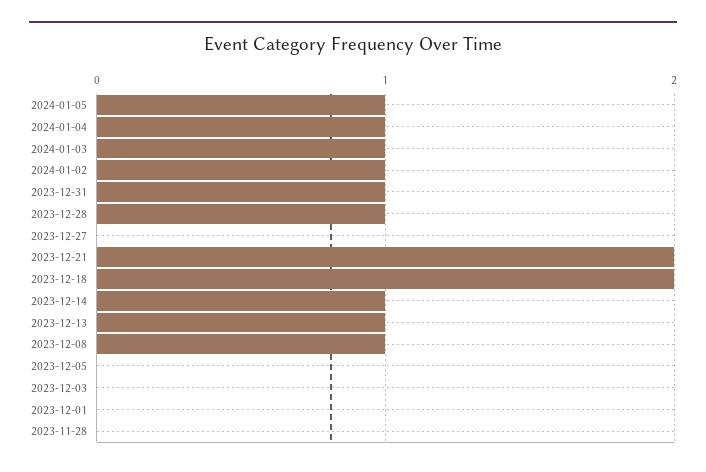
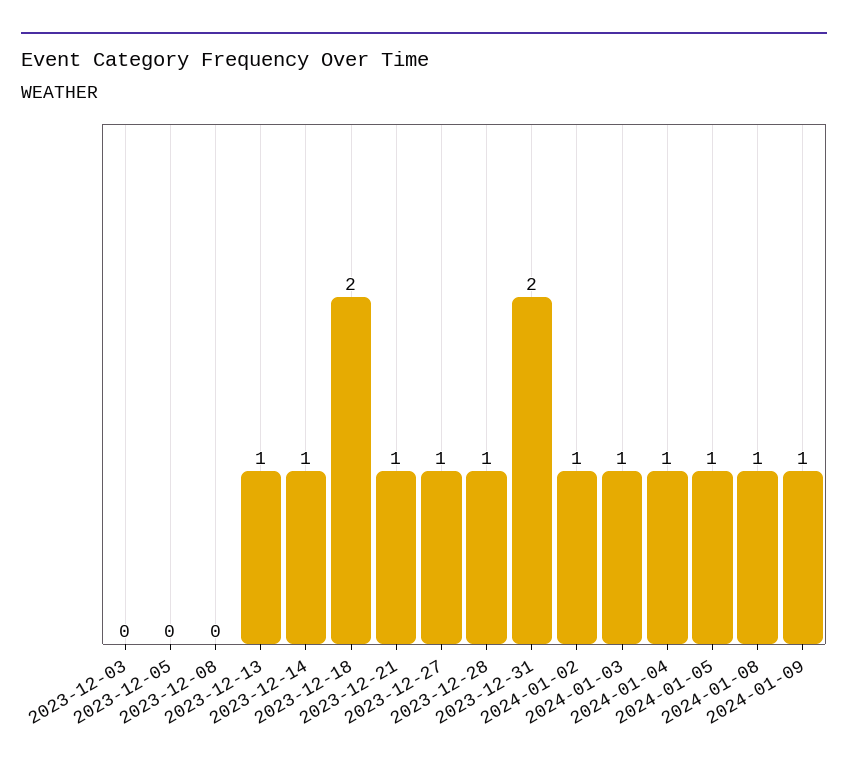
2023-12-31: 1 -> 2
2023-12-27: 0 -> 1
2023-12-21: 2 -> 1
2023-12-08: 1 -> 0
2023-12-01: 0 -> none
2023-11-28: 0 -> none
2024-01-08: none -> 1
2024-01-09: none -> 1

